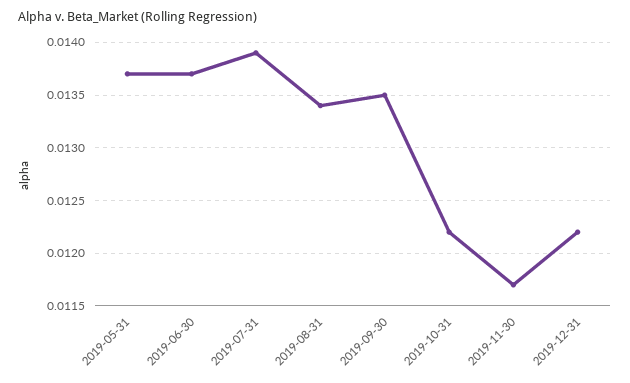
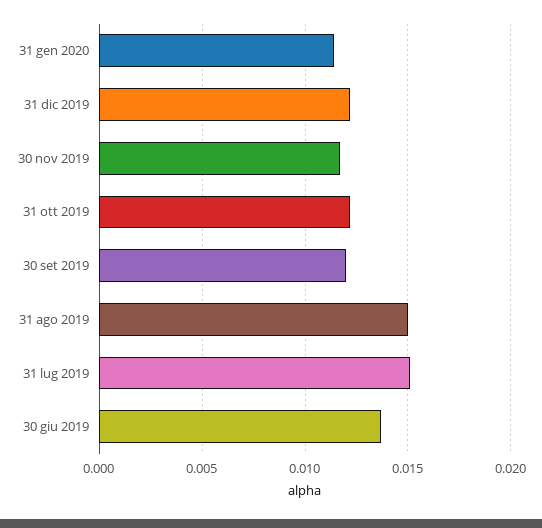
2019-05-31: 0.0137 -> none
2019-07-31: 0.0139 -> 0.015
2019-08-31: 0.0134 -> 0.015
2019-09-30: 0.0135 -> 0.012
31 gen 2020: none -> 0.0115

